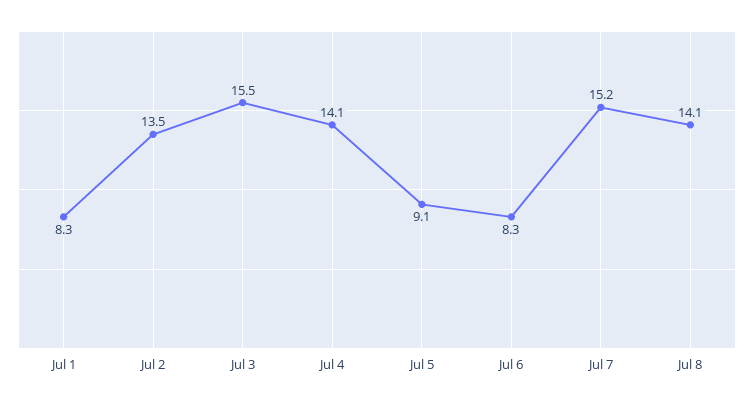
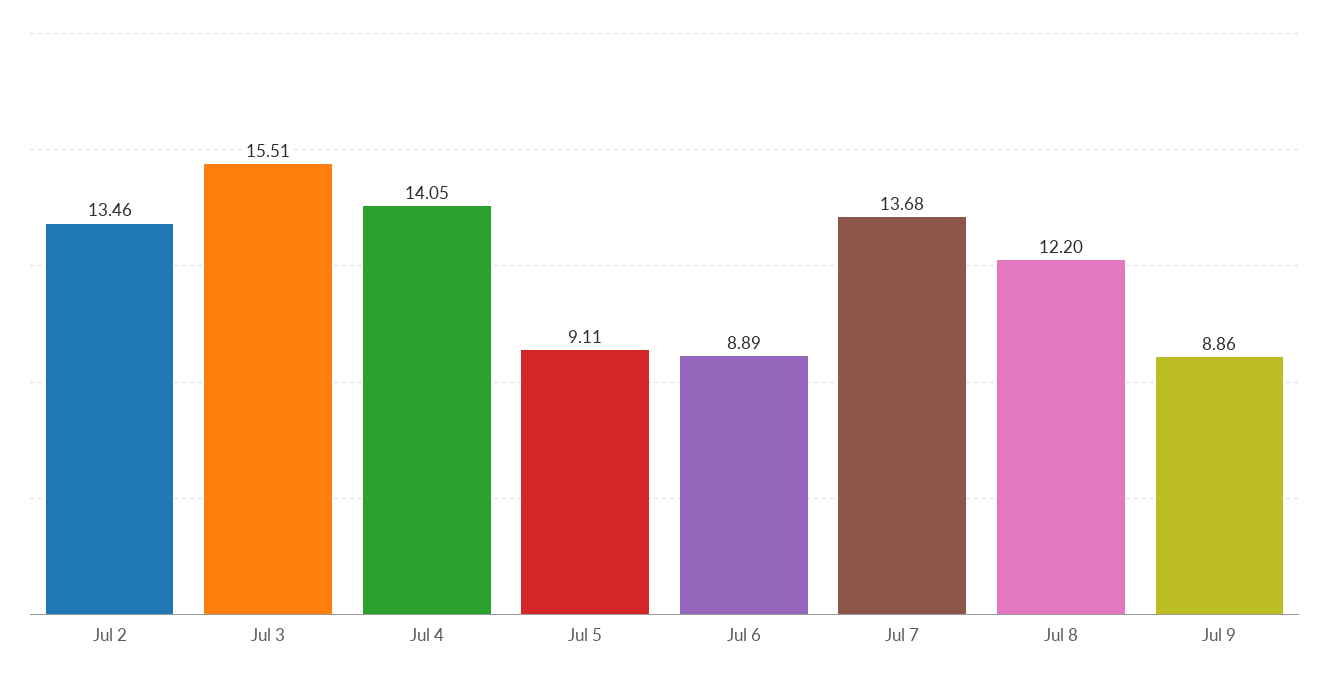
Jul 1: 8.3 -> none
Jul 6: 8.3 -> 8.89
Jul 7: 15.2 -> 13.68
Jul 8: 14.1 -> 12.2
Jul 9: none -> 8.86

